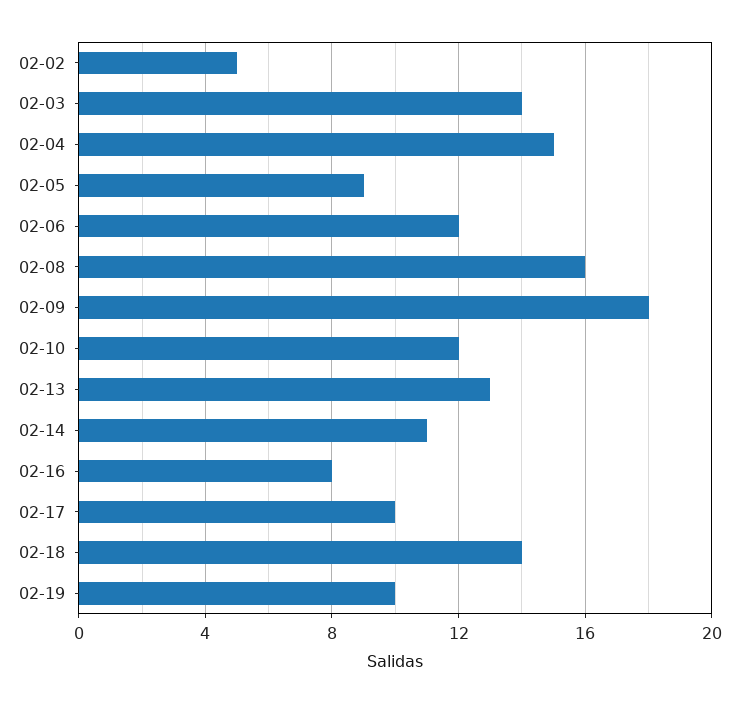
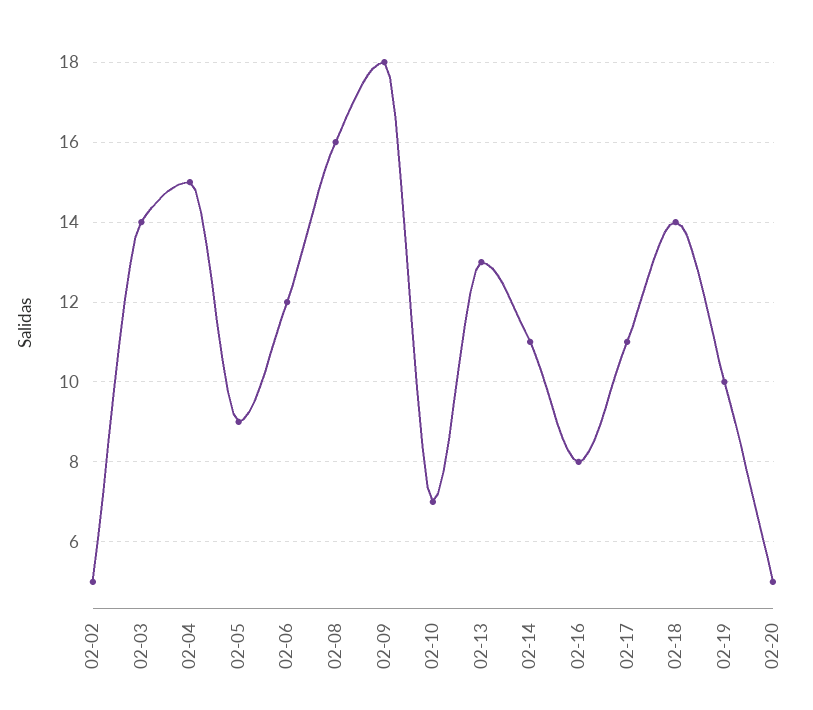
02-10: 12 -> 7
02-17: 10 -> 11
02-20: none -> 5

